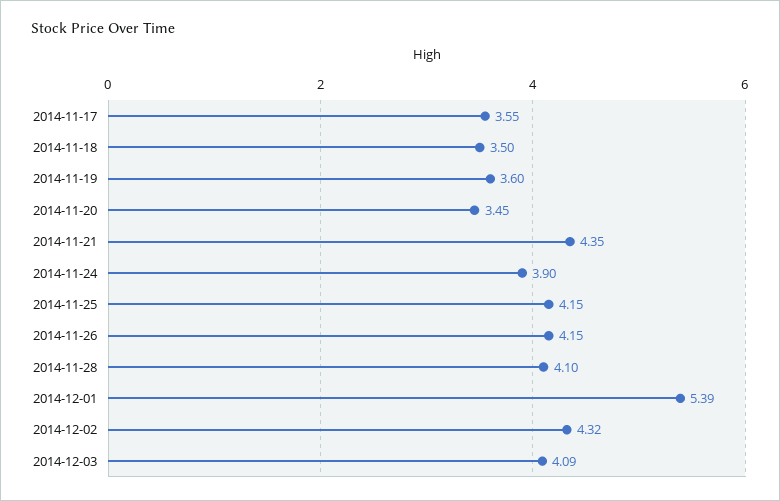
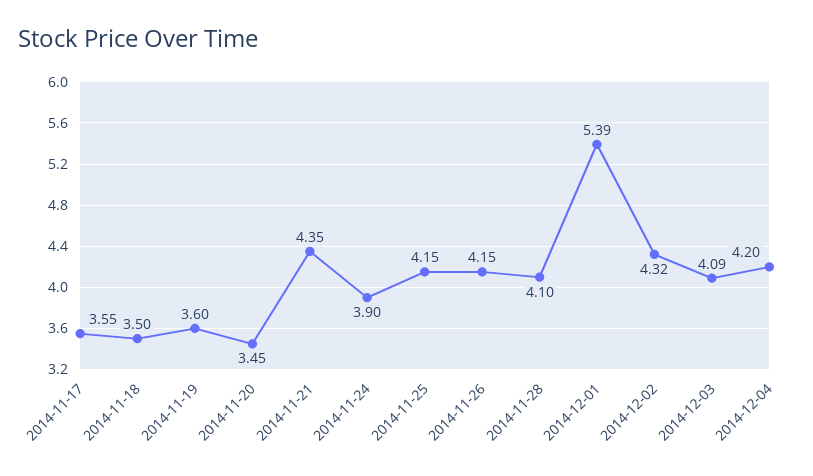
2014-12-04: none -> 4.2

